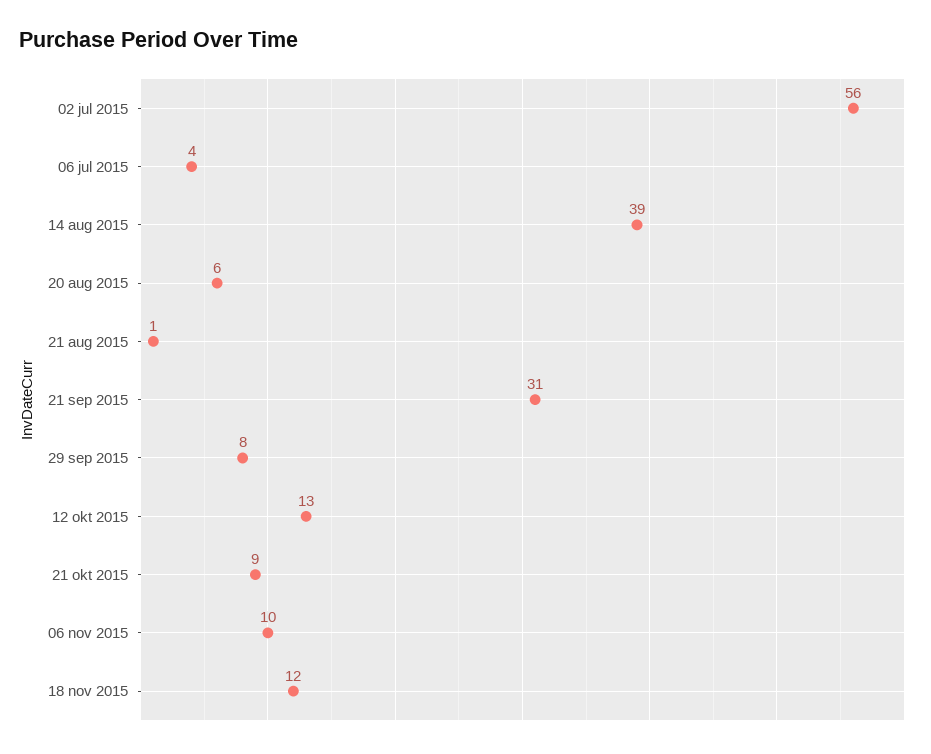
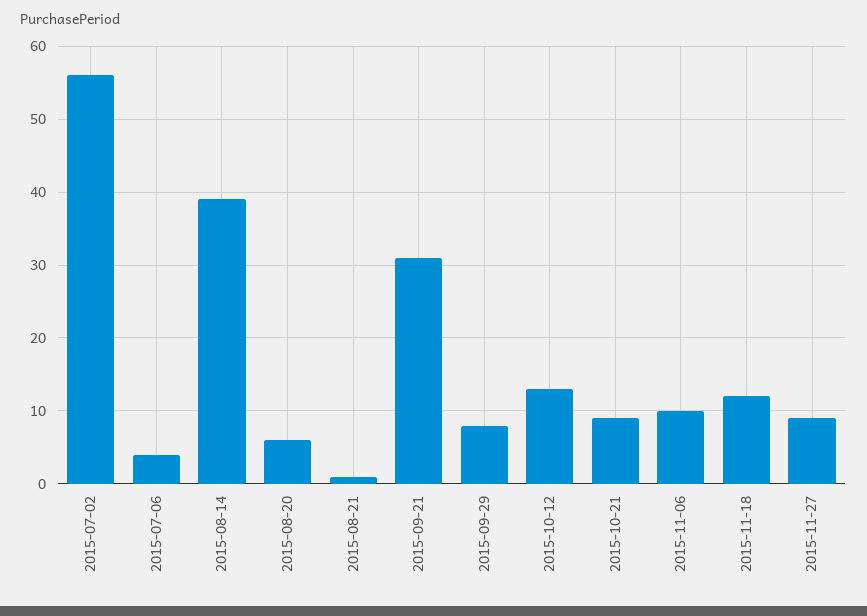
2015-11-27: none -> 9

